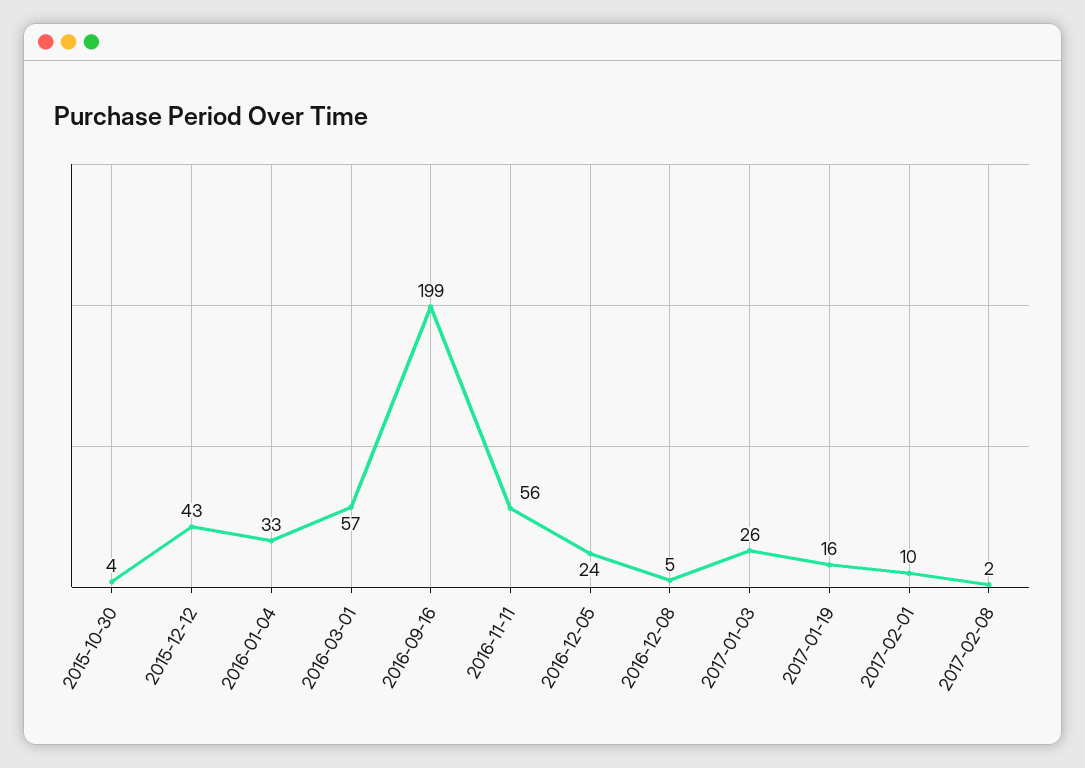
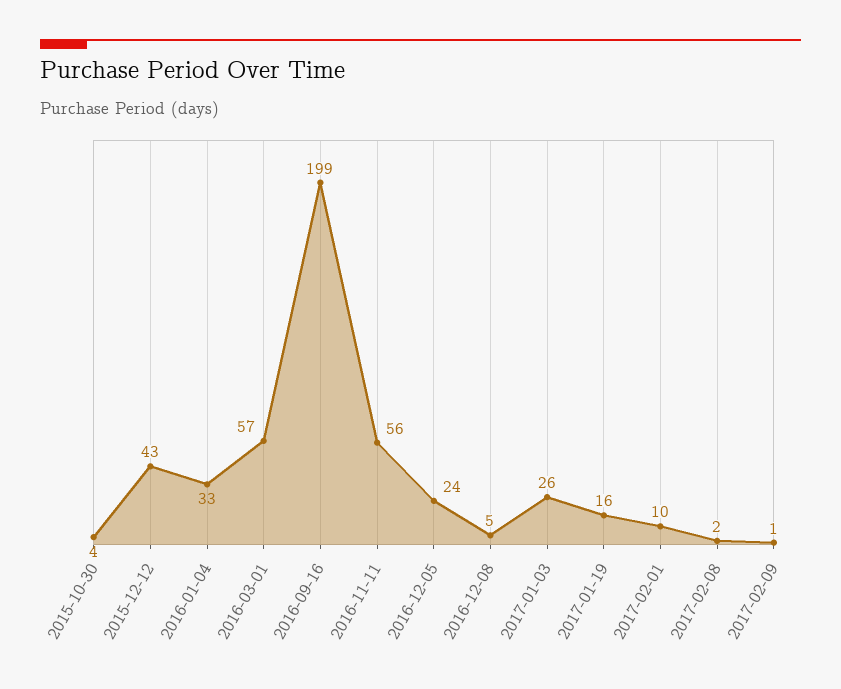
2017-02-09: none -> 1

